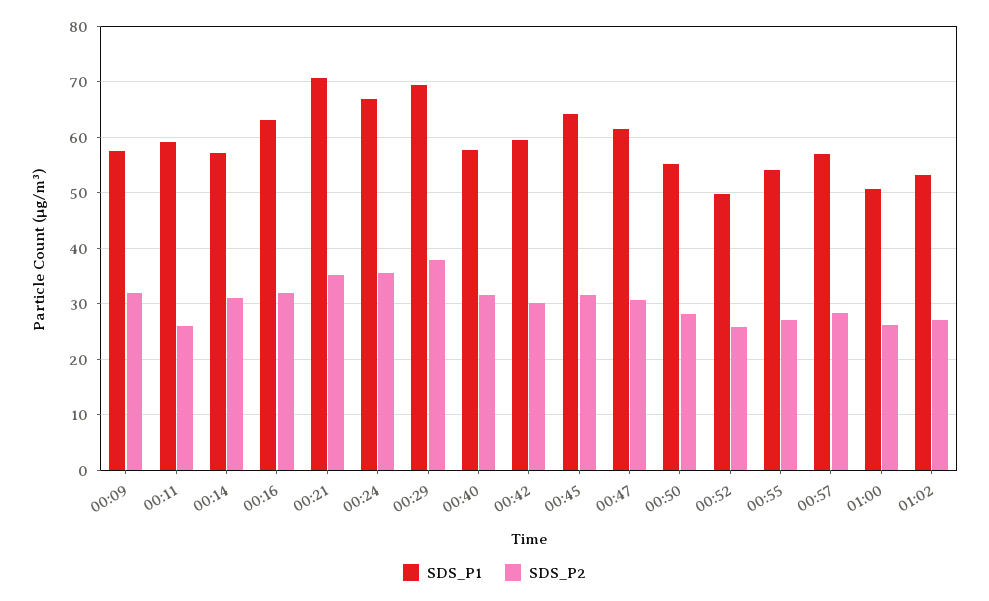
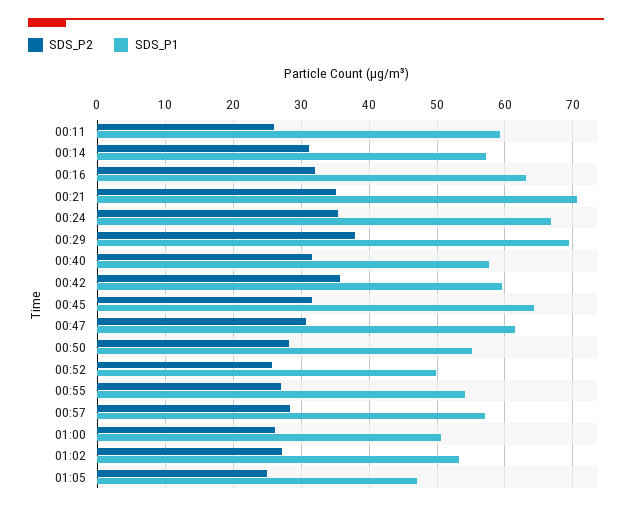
SDS_P1, 00:09: 58 -> none
SDS_P2, 00:09: 32 -> none
SDS_P2, 00:42: 30 -> 36
SDS_P2, 01:05: none -> 25
SDS_P1, 01:05: none -> 47

